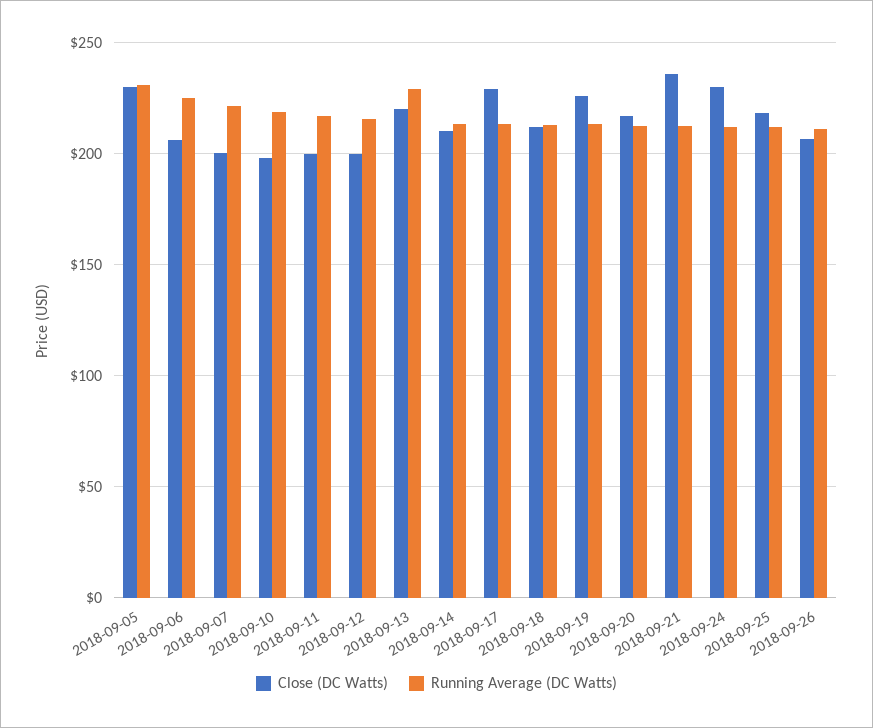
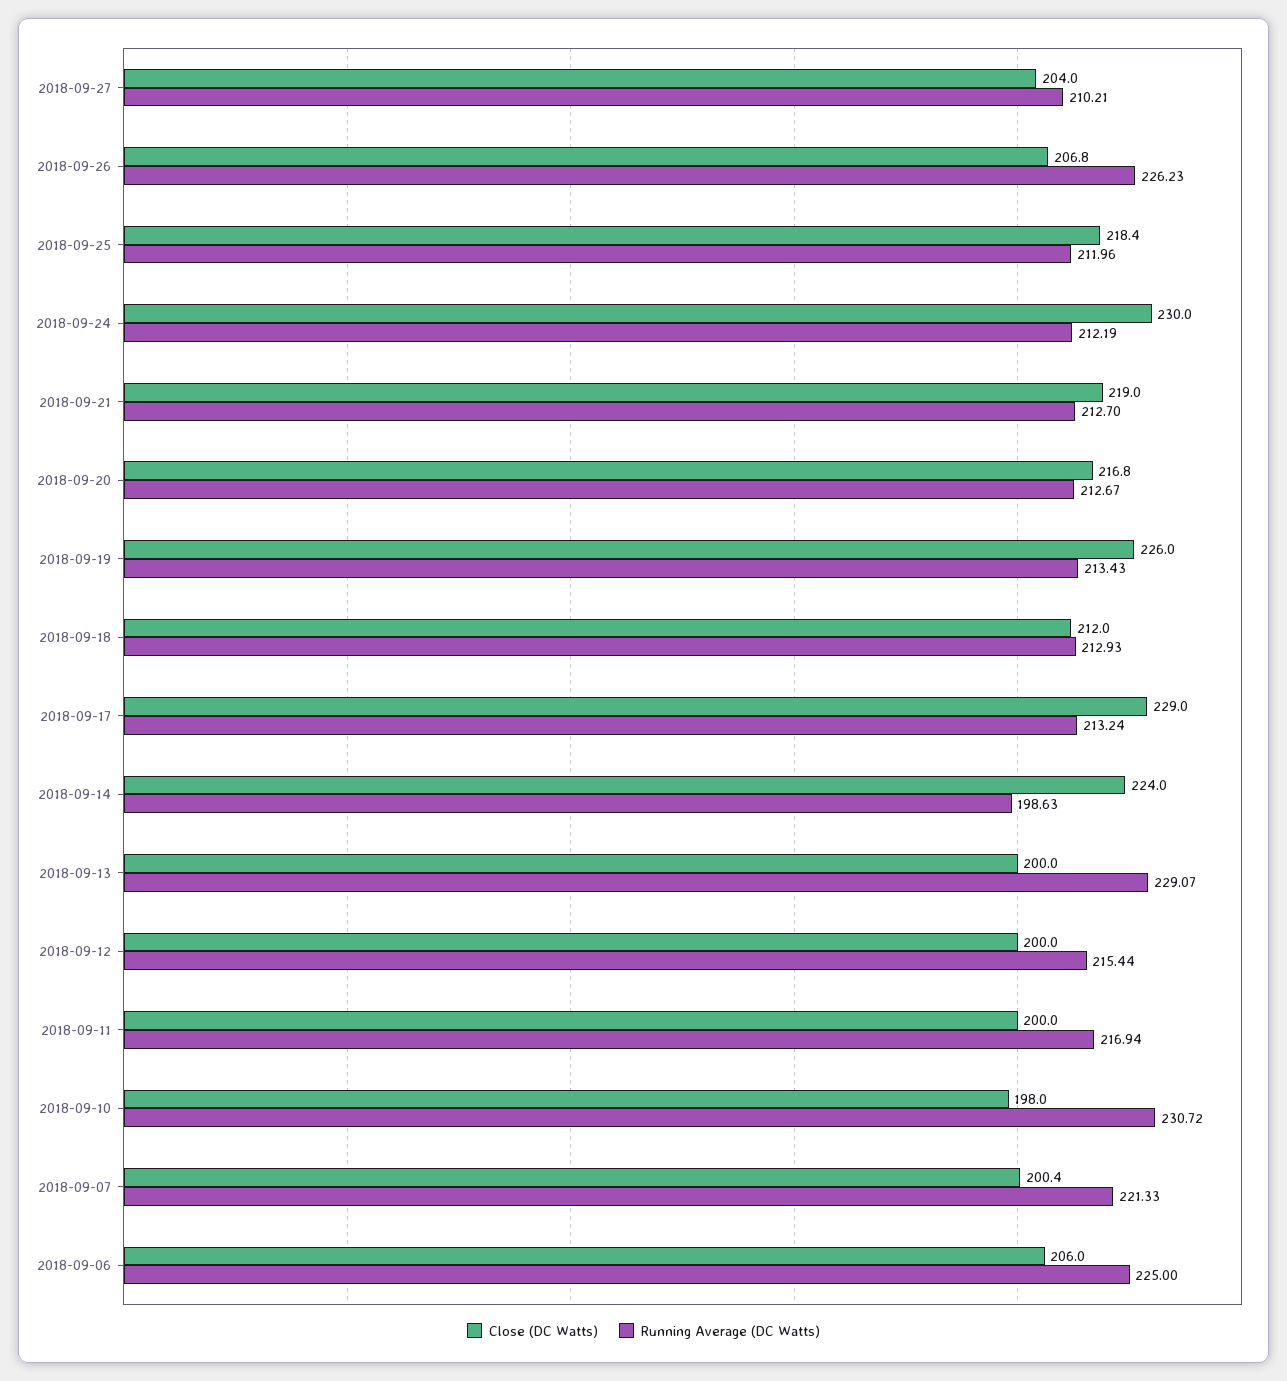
Close (DC Watts), 2018-09-05: 230 -> none
Running Average (DC Watts), 2018-09-05: 230 -> none
Running Average (DC Watts), 2018-09-10: 220 -> 230.72
Close (DC Watts), 2018-09-13: 220 -> 200
Close (DC Watts), 2018-09-14: 210 -> 224
Running Average (DC Watts), 2018-09-14: 215 -> 198.63
Close (DC Watts), 2018-09-21: 235 -> 219
Running Average (DC Watts), 2018-09-26: 210 -> 226.23
Close (DC Watts), 2018-09-27: none -> 204
Running Average (DC Watts), 2018-09-27: none -> 210.21

